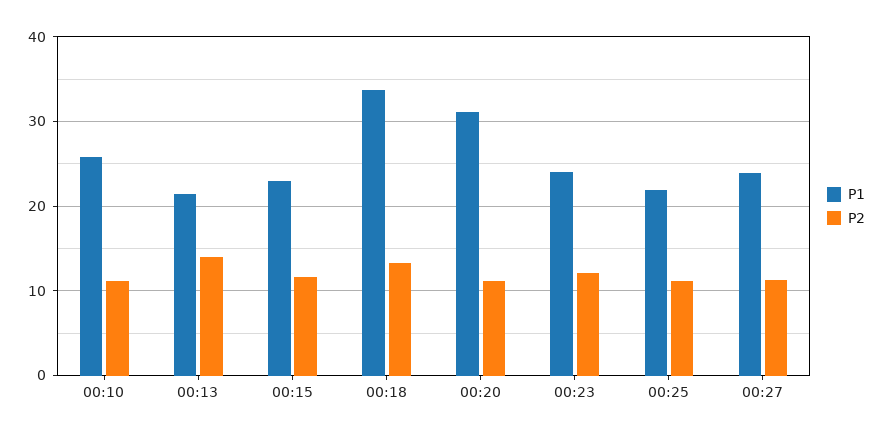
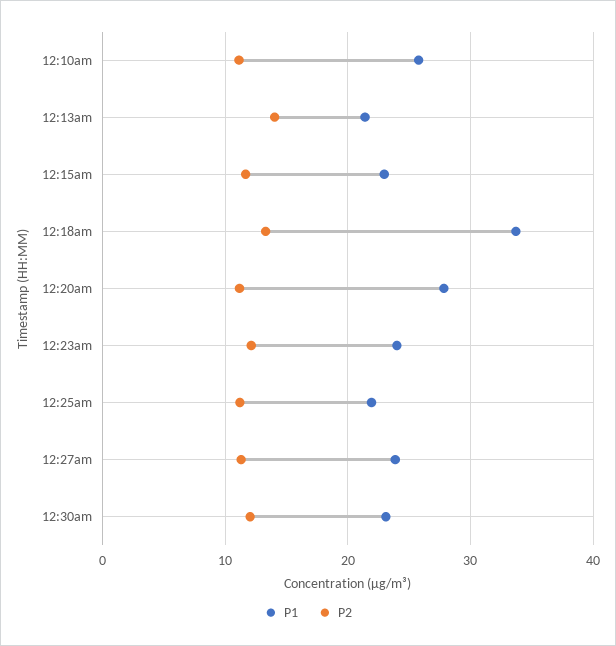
P1, 00:20: 31 -> 28
P1, 12:30am: none -> 23
P2, 12:30am: none -> 12

